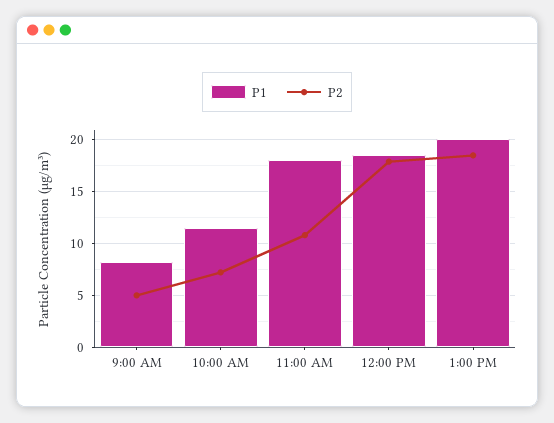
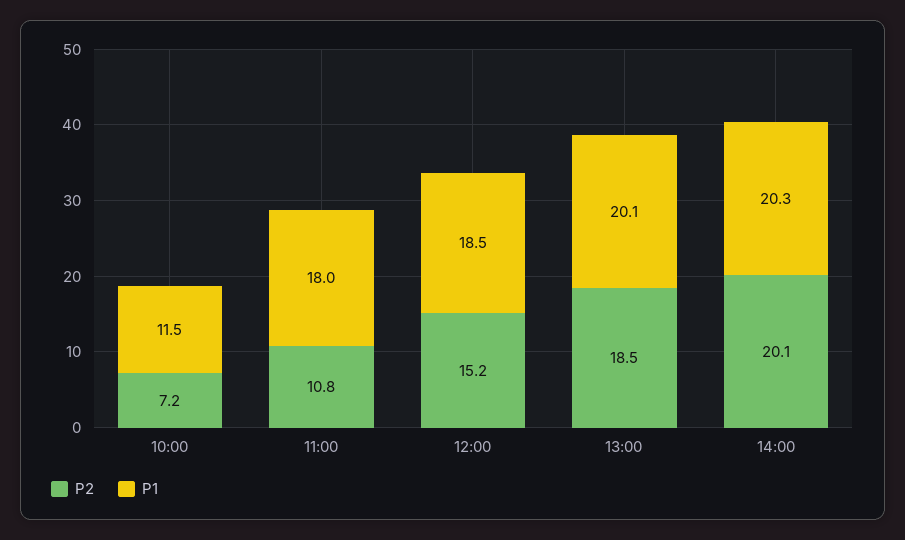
P1, 9:00 AM: 8 -> none
P2, 9:00 AM: 5 -> none
P2, 12:00 PM: 18 -> 15.2
P2, 14:00: none -> 20.1
P1, 14:00: none -> 20.3

